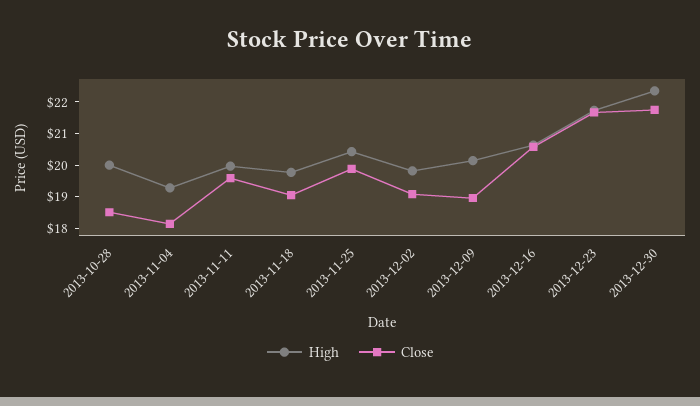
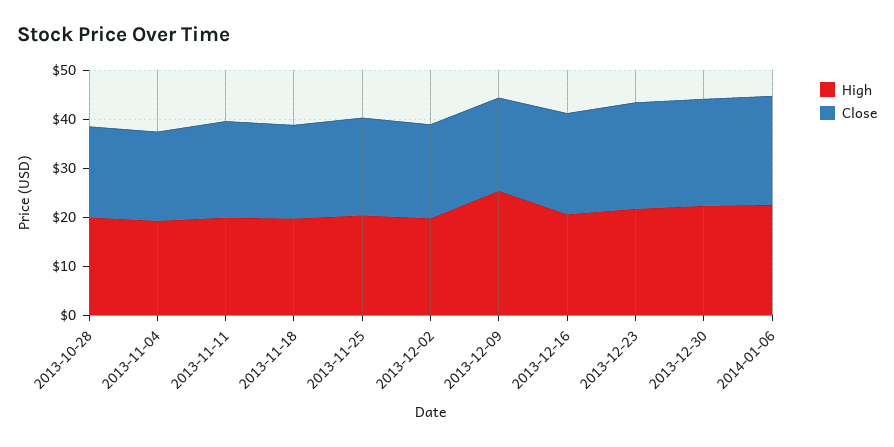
High, 2013-12-09: 20 -> 26
High, 2014-01-06: none -> 22
Close, 2014-01-06: none -> 22

